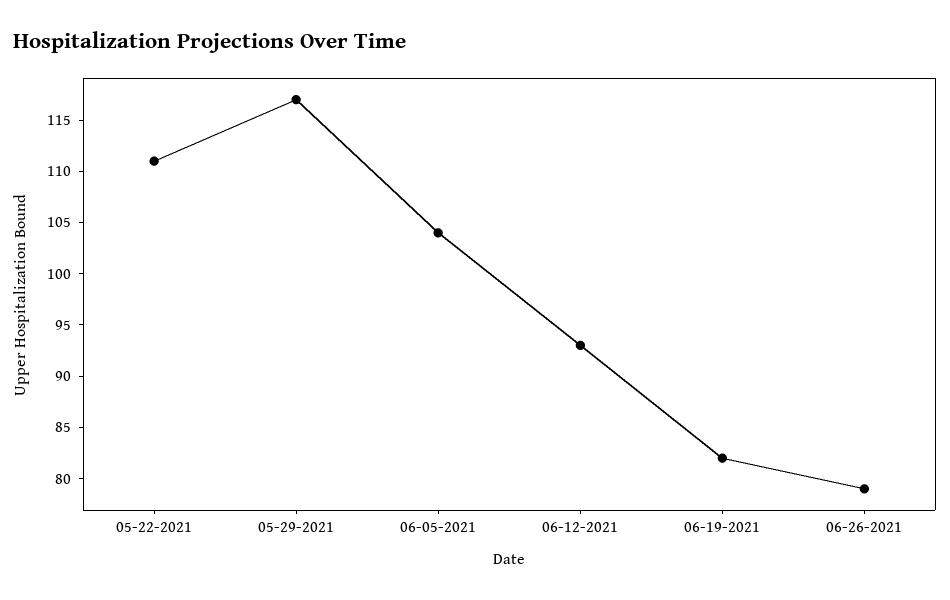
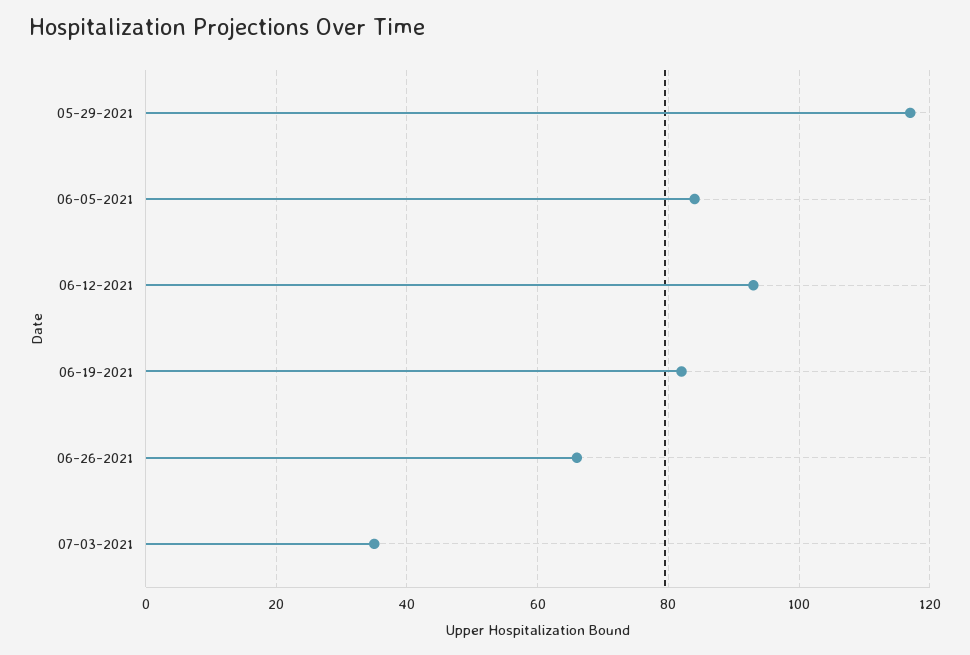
05-22-2021: 111 -> none
06-05-2021: 104 -> 85
06-26-2021: 79 -> 65
07-03-2021: none -> 35

